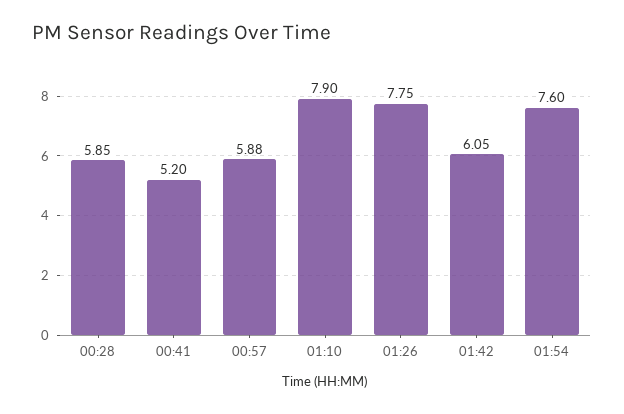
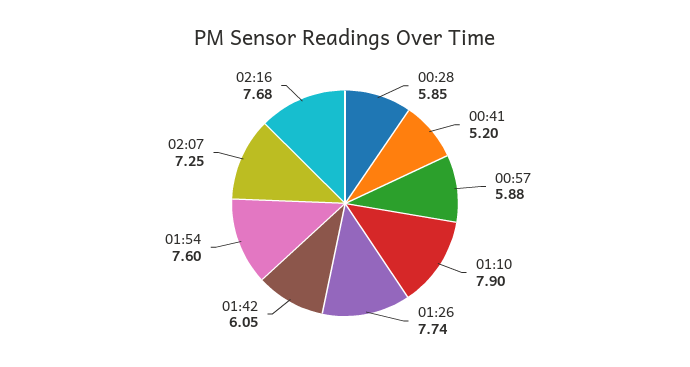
01:26: 7.75 -> 7.74
02:07: none -> 7.25
02:16: none -> 7.68

